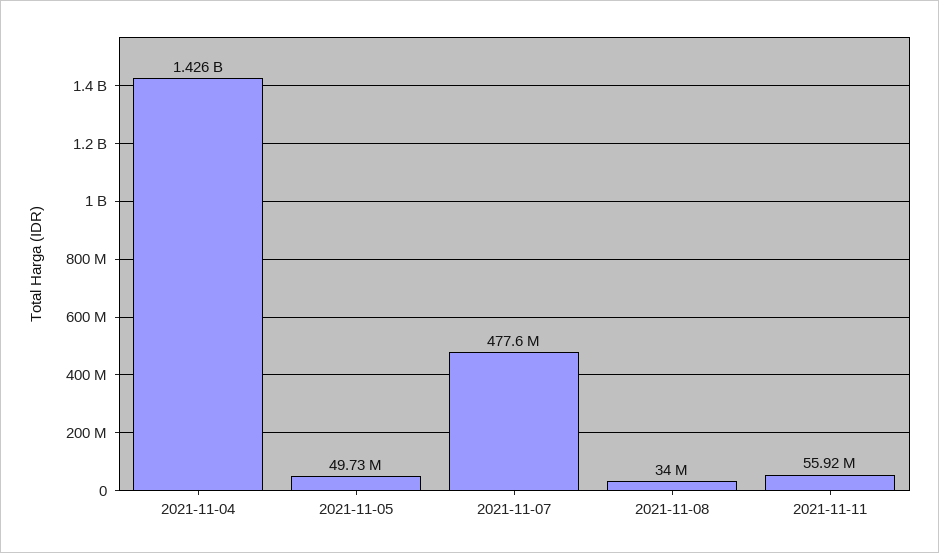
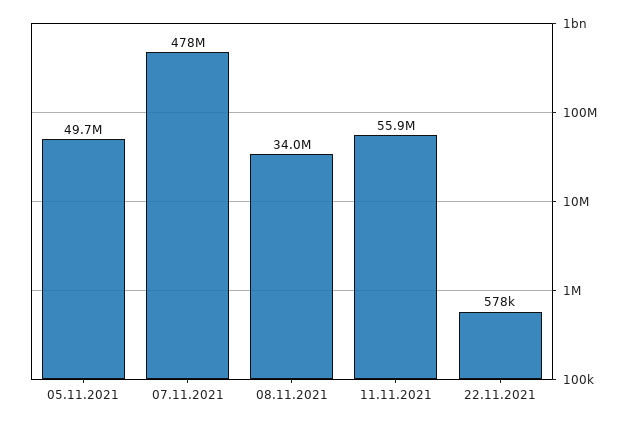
2021-11-04: 1426000000 -> none
22.11.2021: none -> 578000

